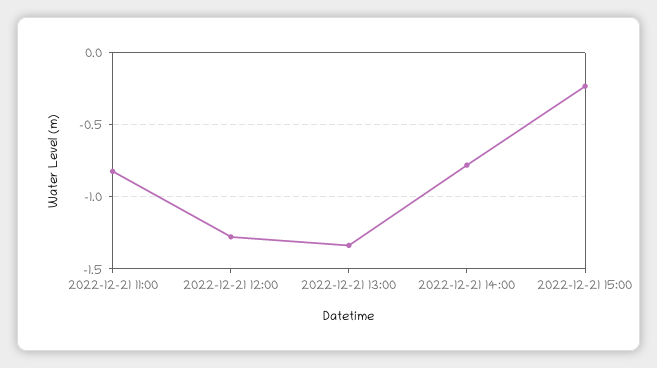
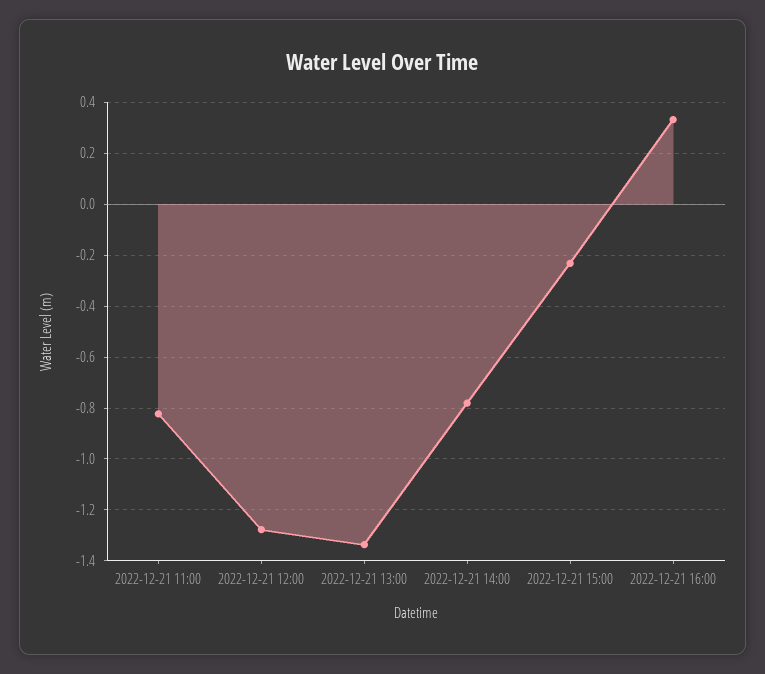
2022-12-21 16:00: none -> 0.325

